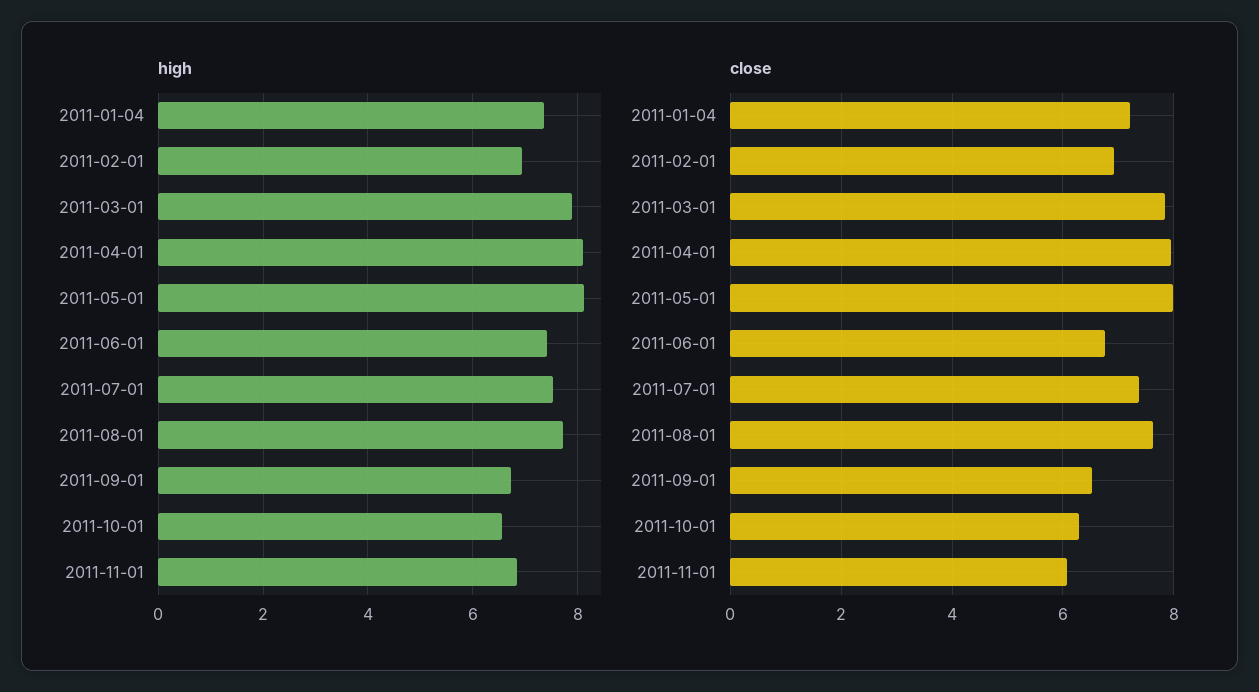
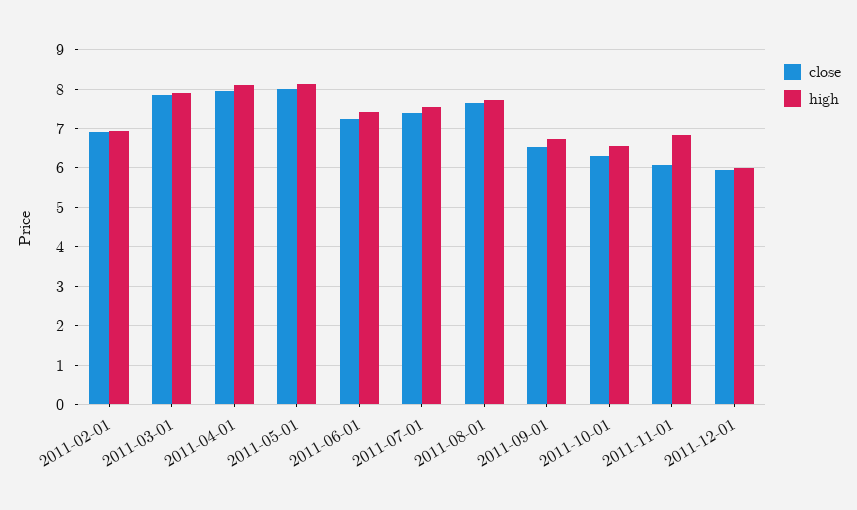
high, 2011-01-04: 7.4 -> none
close, 2011-01-04: 7.2 -> none
close, 2011-06-01: 6.8 -> 7.2
close, 2011-12-01: none -> 6
high, 2011-12-01: none -> 6

